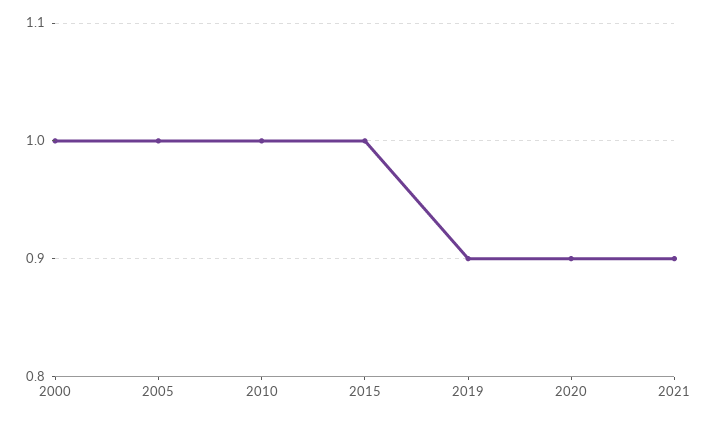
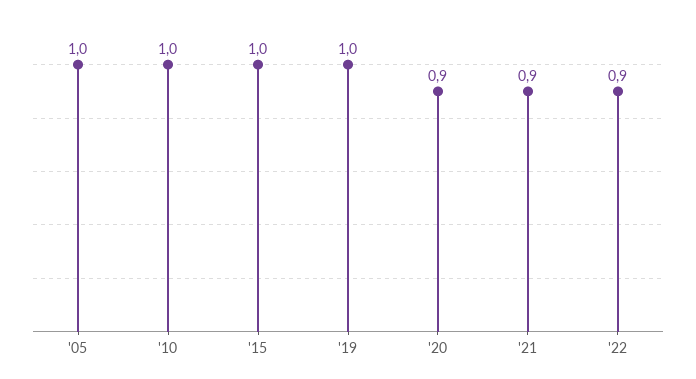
2000: 1 -> none
2019: 0.9 -> 1
'22: none -> 0.9

